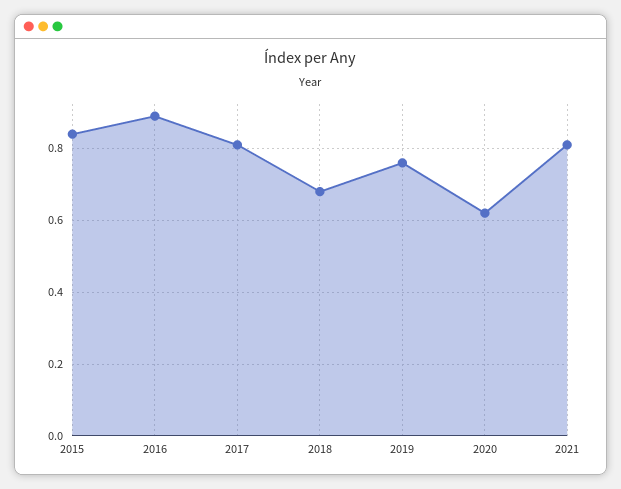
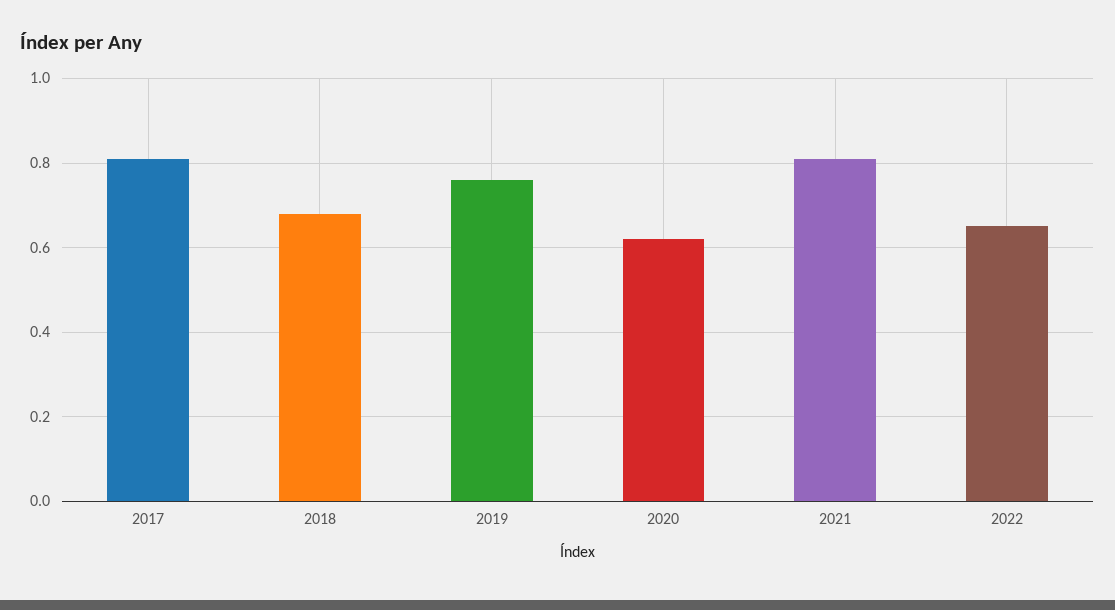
2015: 0.85 -> none
2016: 0.9 -> none
2022: none -> 0.65

